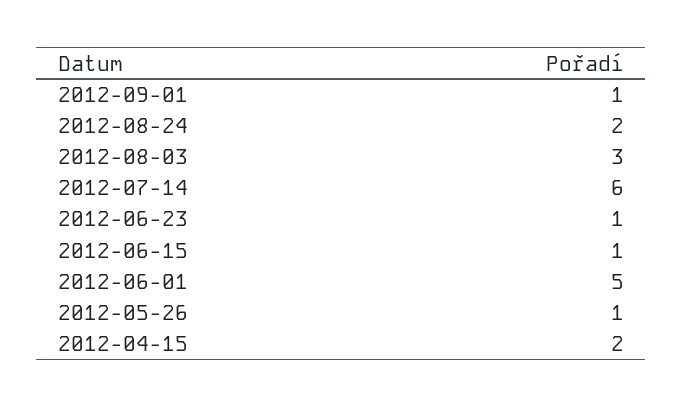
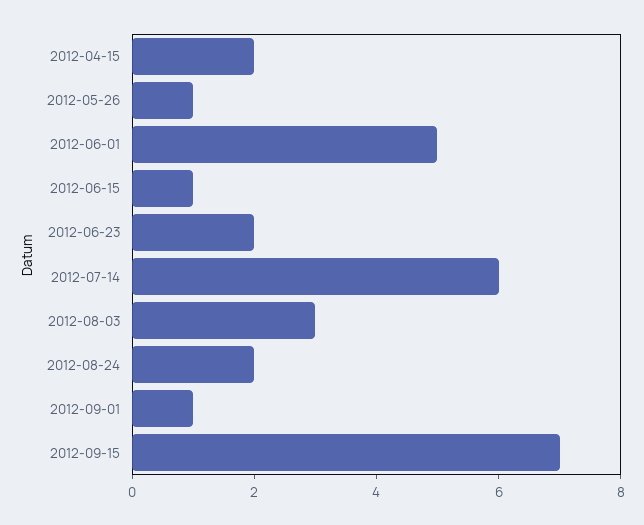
2012-06-23: 1 -> 2
2012-09-15: none -> 7

